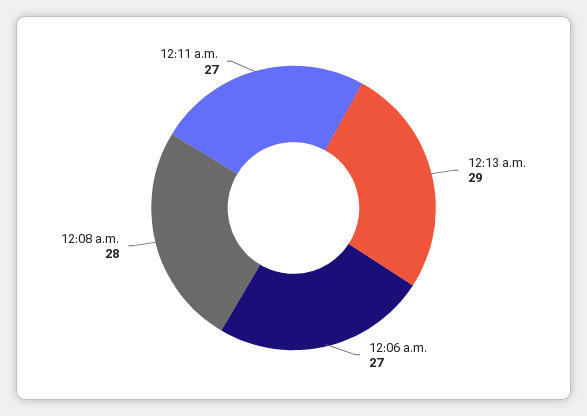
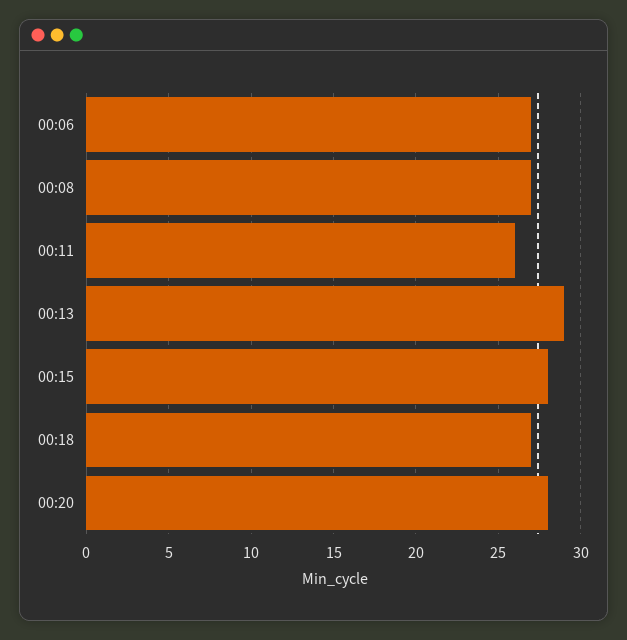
12:08 a.m.: 28 -> 27
12:11 a.m.: 27 -> 26
00:15: none -> 28
00:18: none -> 27
00:20: none -> 28

